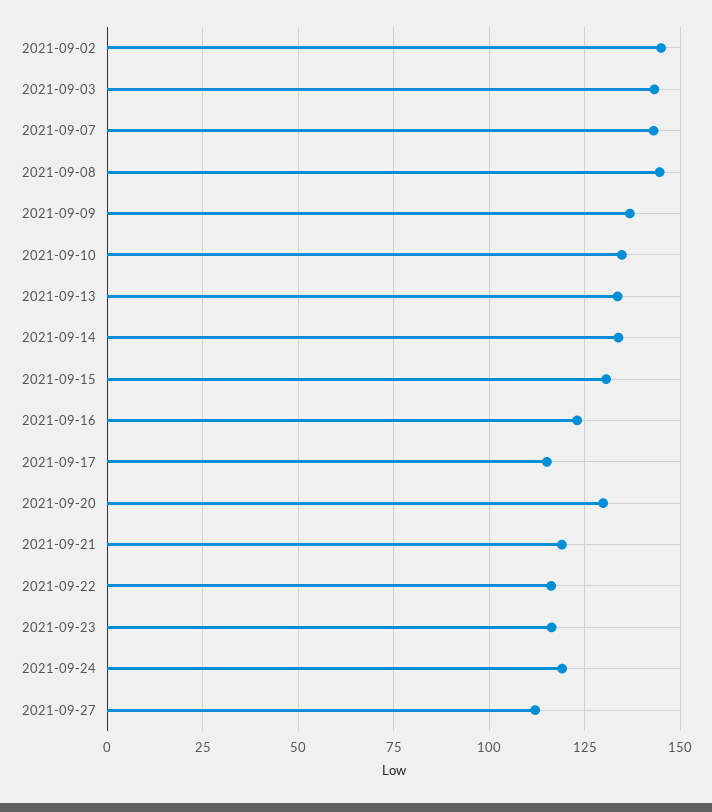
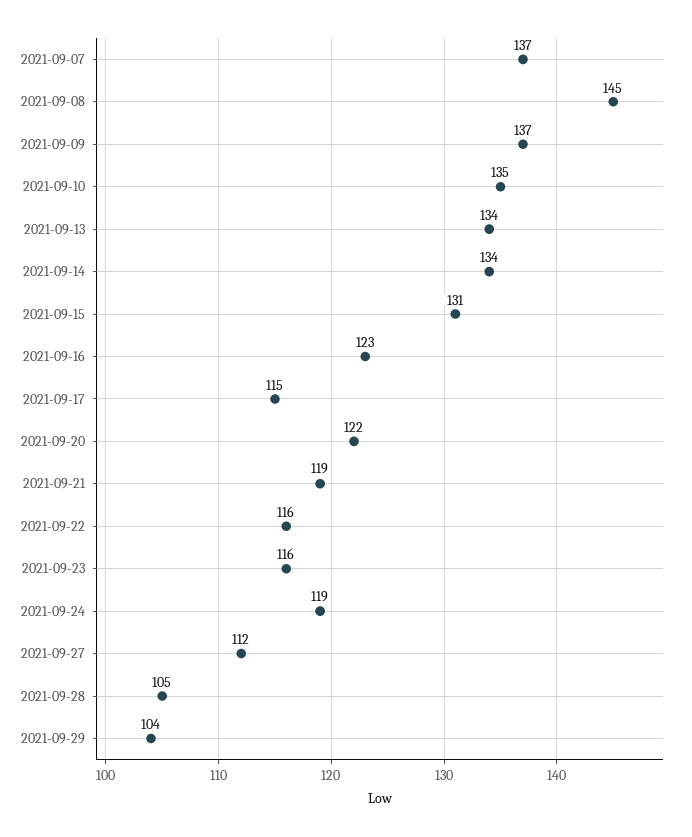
2021-09-02: 145 -> none
2021-09-03: 142.5 -> none
2021-09-07: 142.5 -> 137
2021-09-20: 130 -> 122
2021-09-28: none -> 105
2021-09-29: none -> 104

